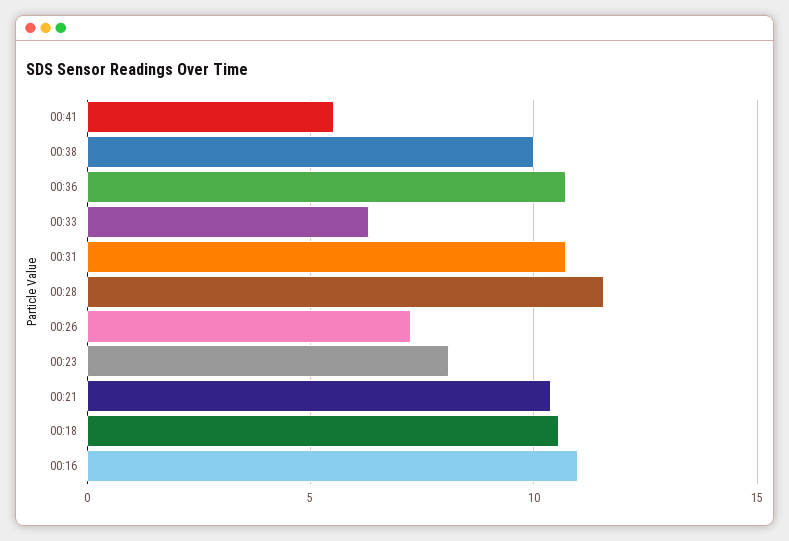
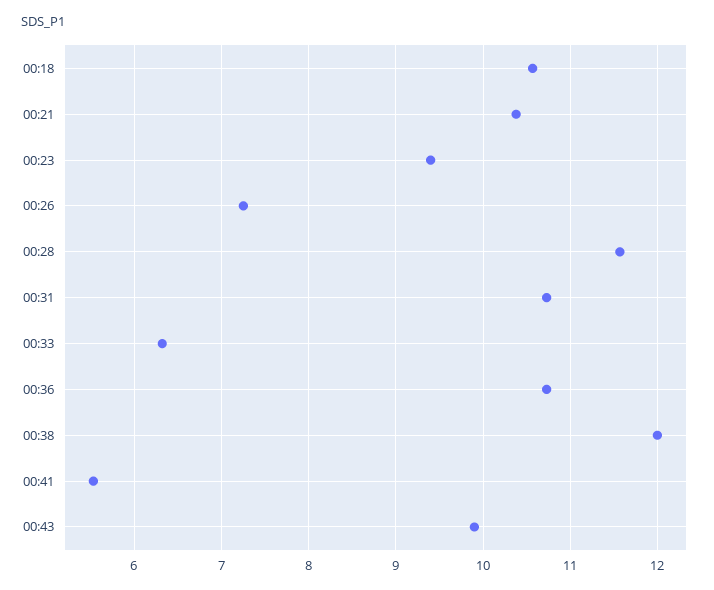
00:38: 10 -> 12
00:23: 8 -> 9.4
00:16: 11 -> none
00:43: none -> 9.9

